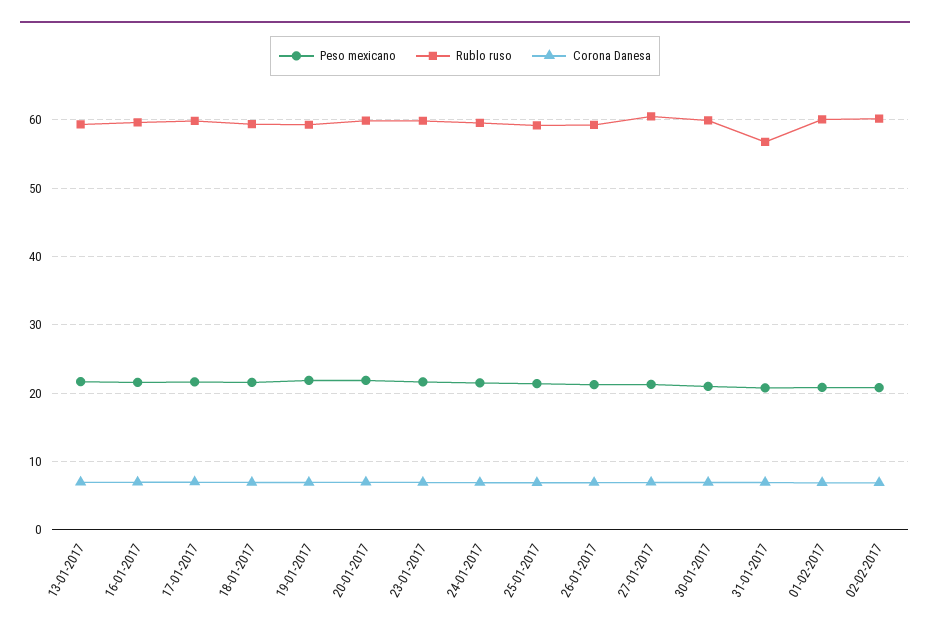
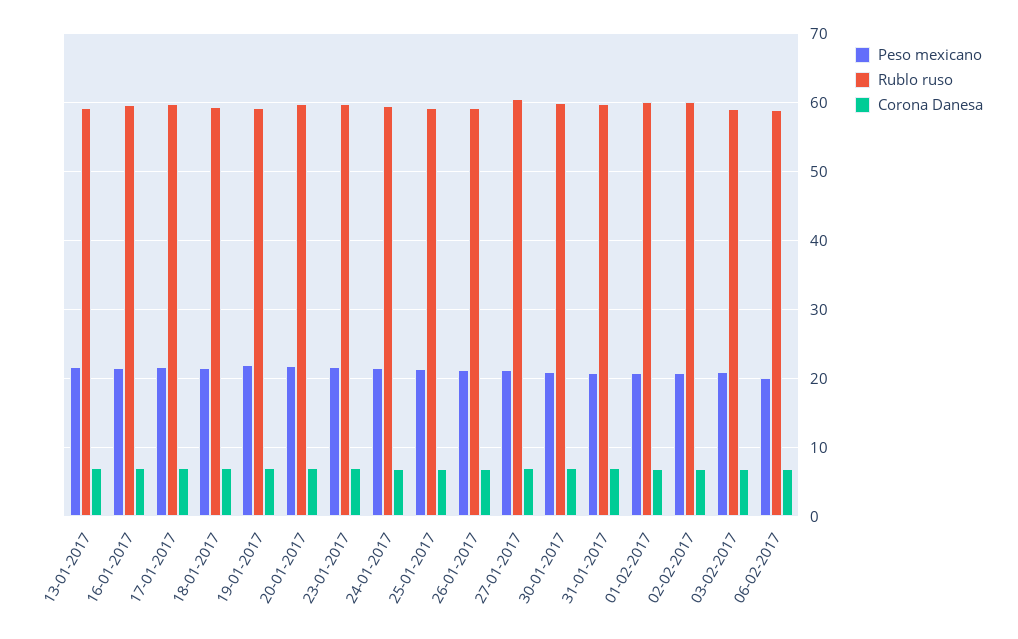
Rublo ruso, 31-01-2017: 57 -> 60
Peso mexicano, 03-02-2017: none -> 21
Rublo ruso, 03-02-2017: none -> 59
Corona Danesa, 03-02-2017: none -> 7
Peso mexicano, 06-02-2017: none -> 20
Rublo ruso, 06-02-2017: none -> 59
Corona Danesa, 06-02-2017: none -> 7

